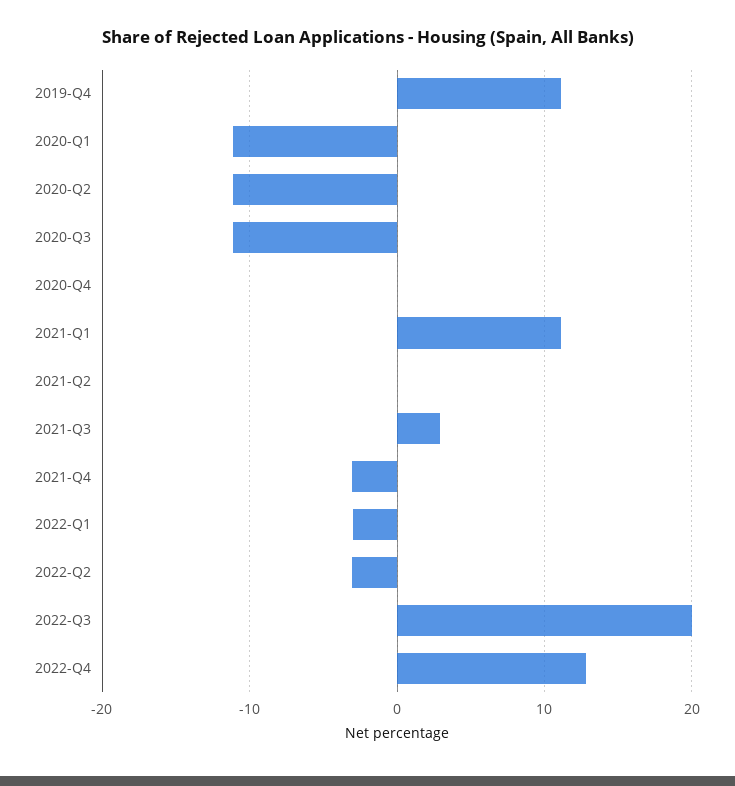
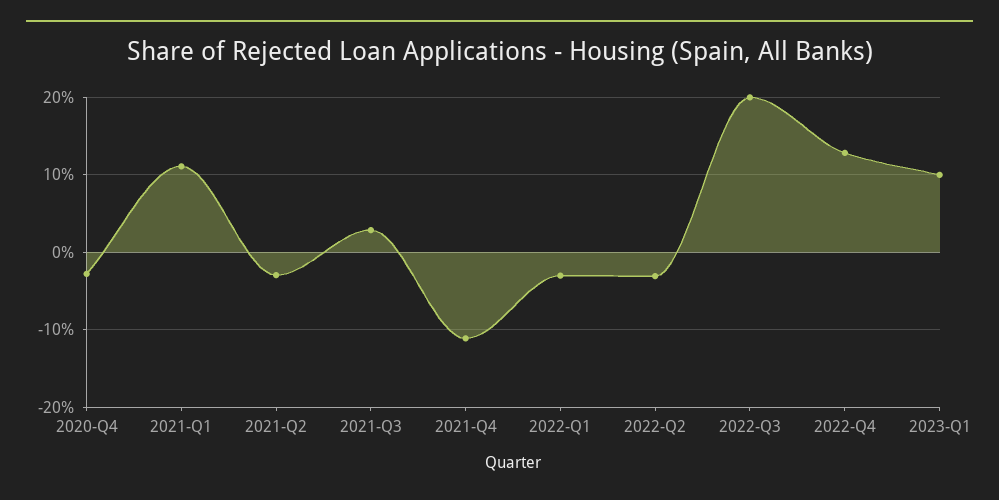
2019-Q4: 11 -> none
2020-Q1: -11 -> none
2020-Q2: -11 -> none
2020-Q3: -11 -> none
2020-Q4: 0 -> -3
2021-Q2: 0 -> -3
2021-Q4: -3 -> -11
2023-Q1: none -> 10

